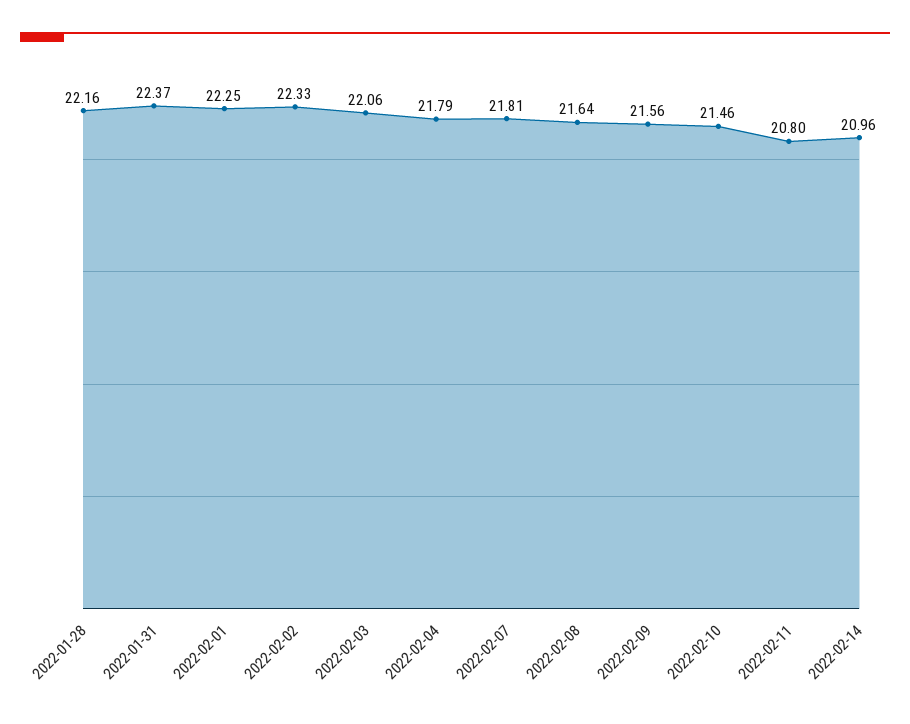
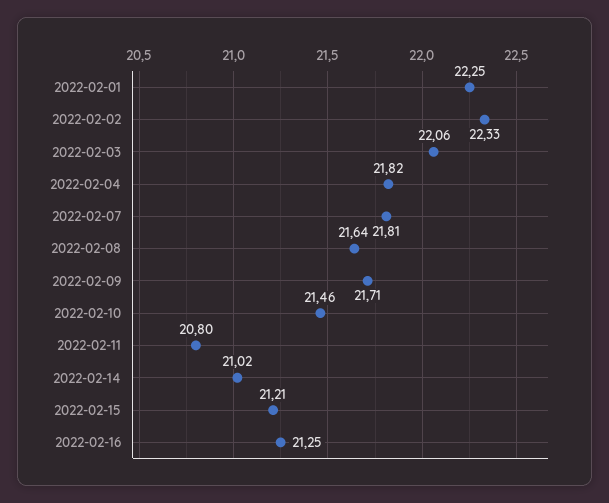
2022-01-28: 22.16 -> none
2022-01-31: 22.37 -> none
2022-02-04: 21.79 -> 21.82
2022-02-09: 21.56 -> 21.71
2022-02-14: 20.96 -> 21.02
2022-02-15: none -> 21.21
2022-02-16: none -> 21.25

